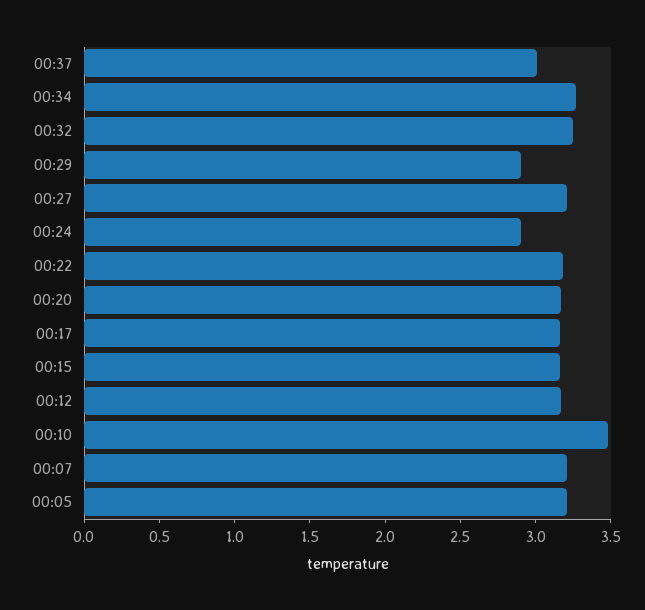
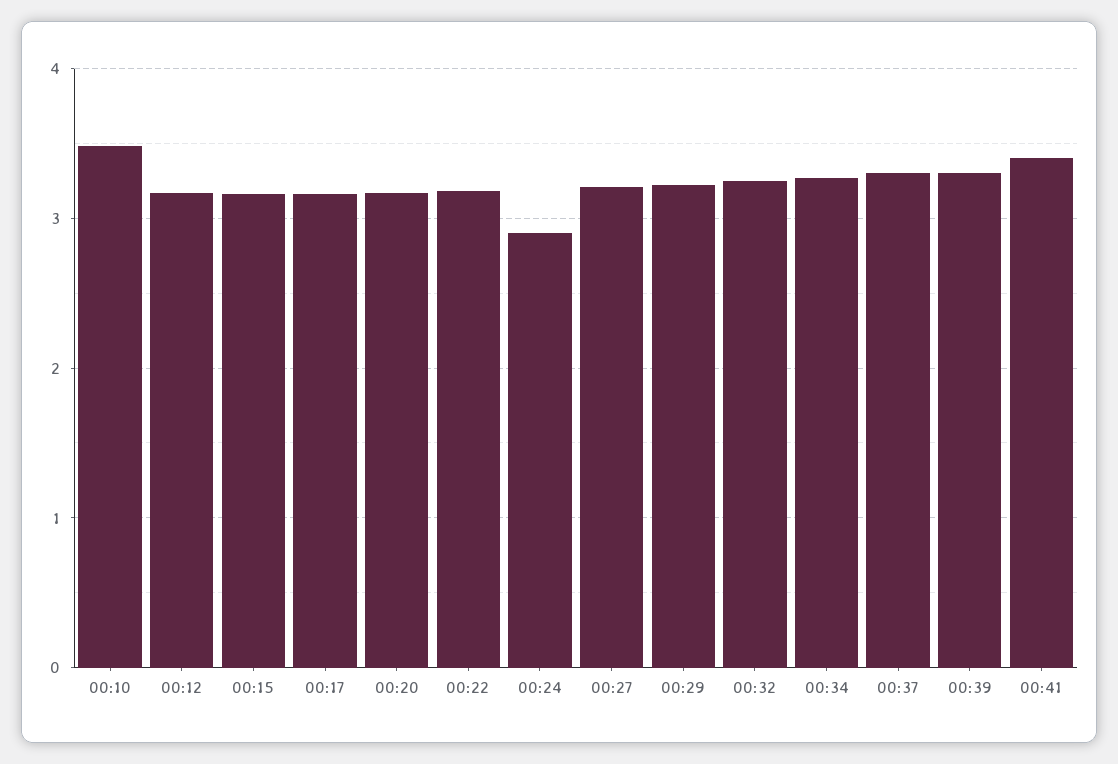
00:37: 3 -> 3.3
00:29: 2.9 -> 3.2
00:07: 3.2 -> none
00:05: 3.2 -> none
00:39: none -> 3.3
00:41: none -> 3.4

